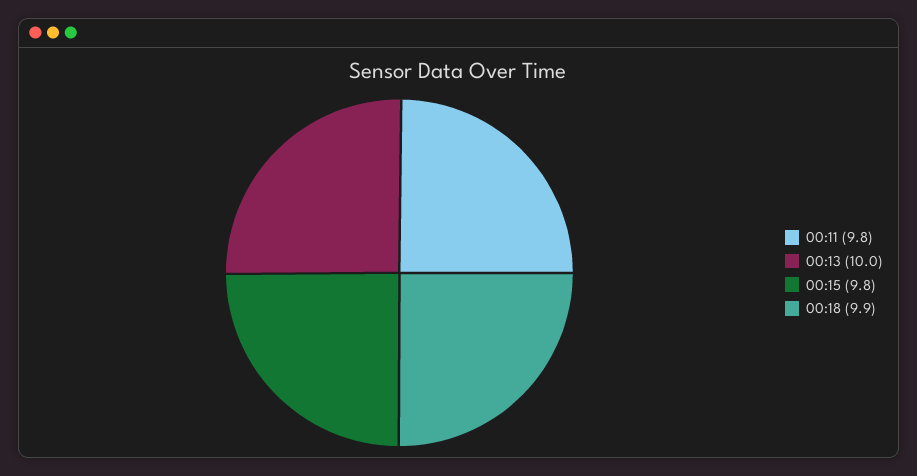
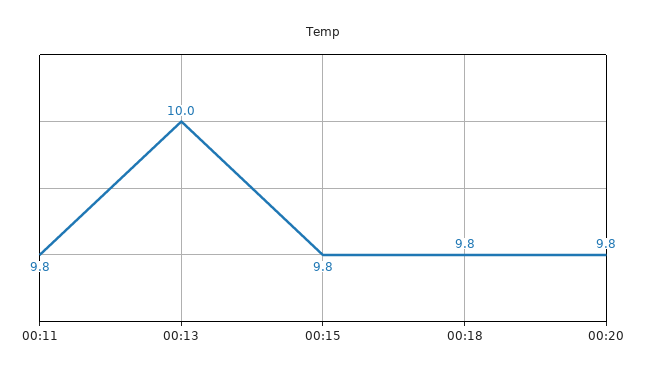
00:18: 9.9 -> 9.8
00:20: none -> 9.8

